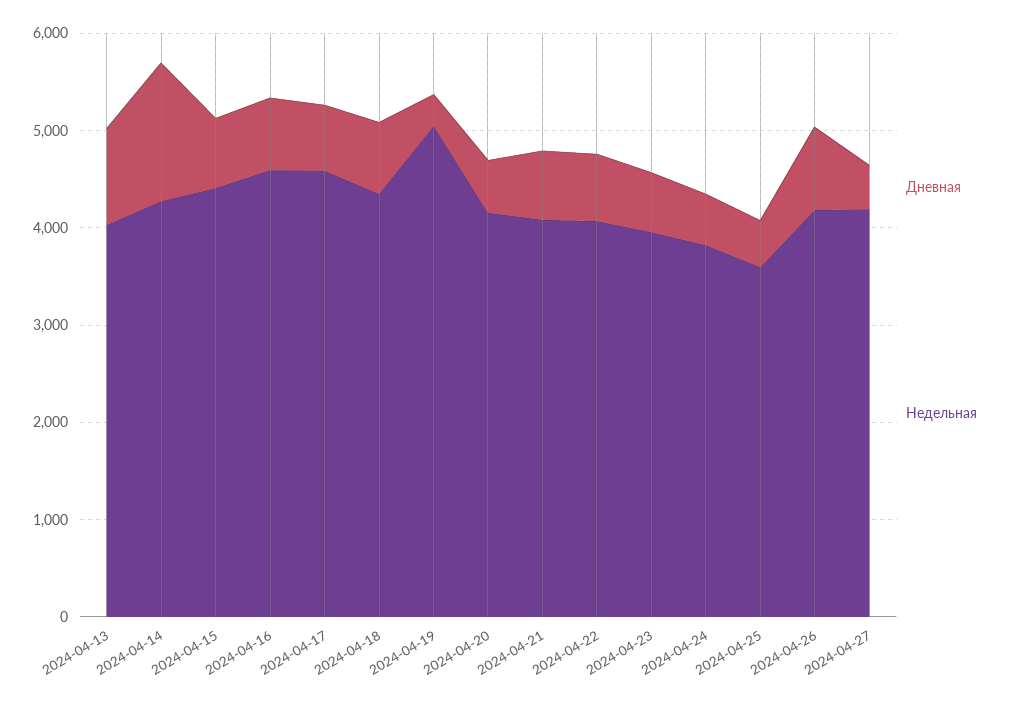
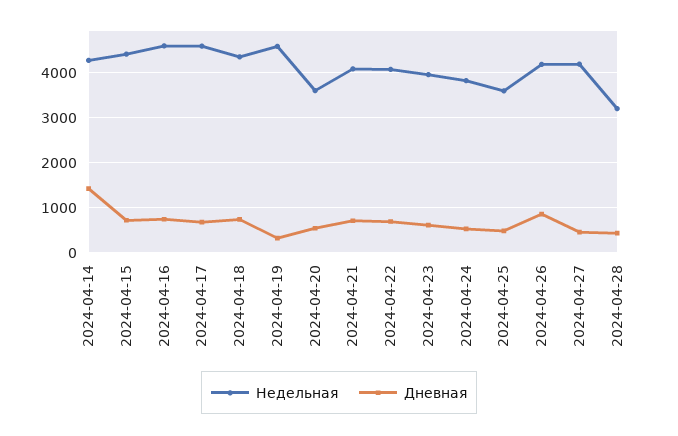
Дневная, 2024-04-13: 1000 -> none
Недельная, 2024-04-13: 4000 -> none
Недельная, 2024-04-19: 5000 -> 4600
Недельная, 2024-04-20: 4200 -> 3600
Недельная, 2024-04-28: none -> 3200
Дневная, 2024-04-28: none -> 400

